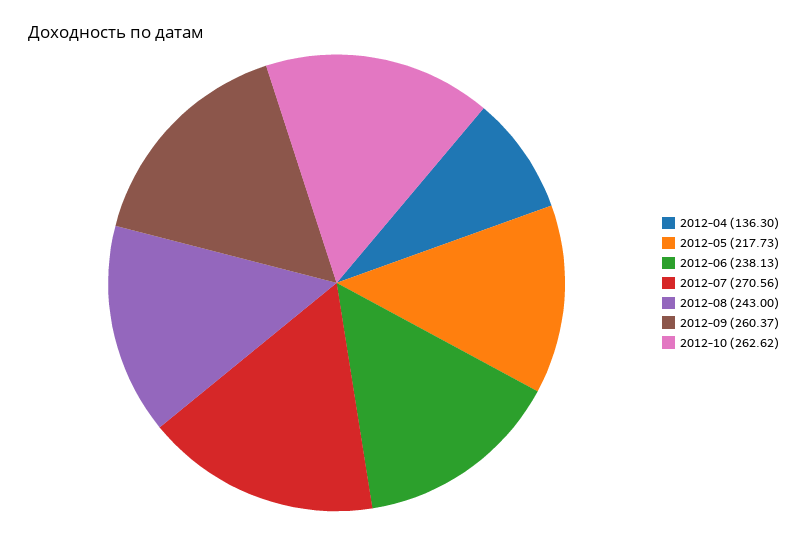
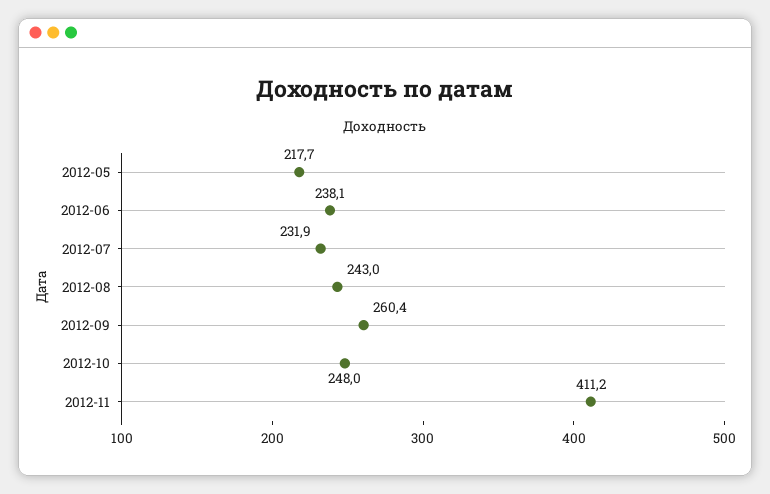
2012-04: 136.3 -> none
2012-07: 270.56 -> 231.9
2012-10: 262.62 -> 248
2012-11: none -> 411.2

